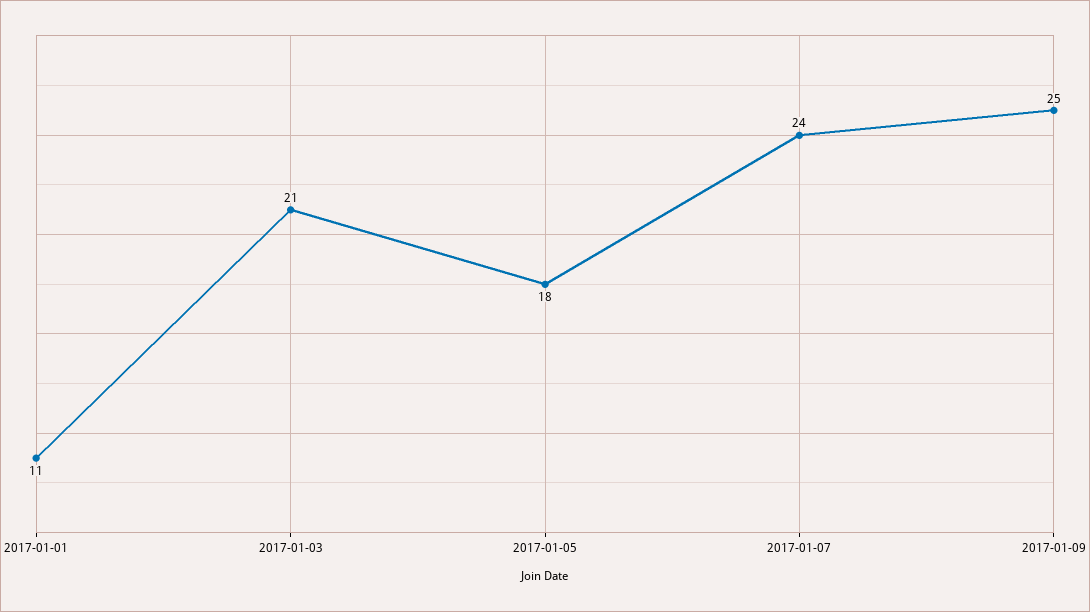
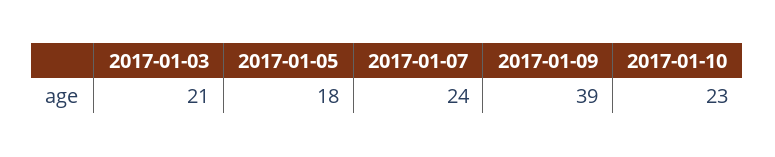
2017-01-01: 11 -> none
2017-01-09: 25 -> 39
2017-01-10: none -> 23

